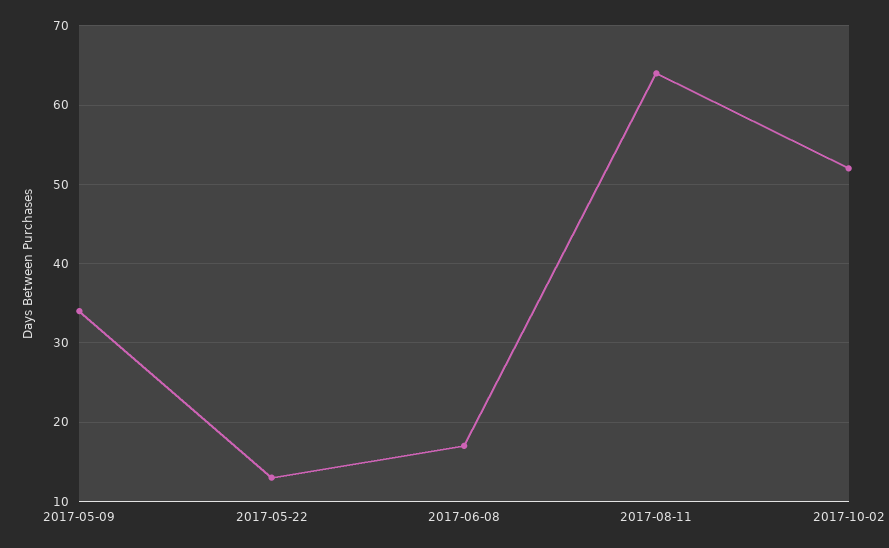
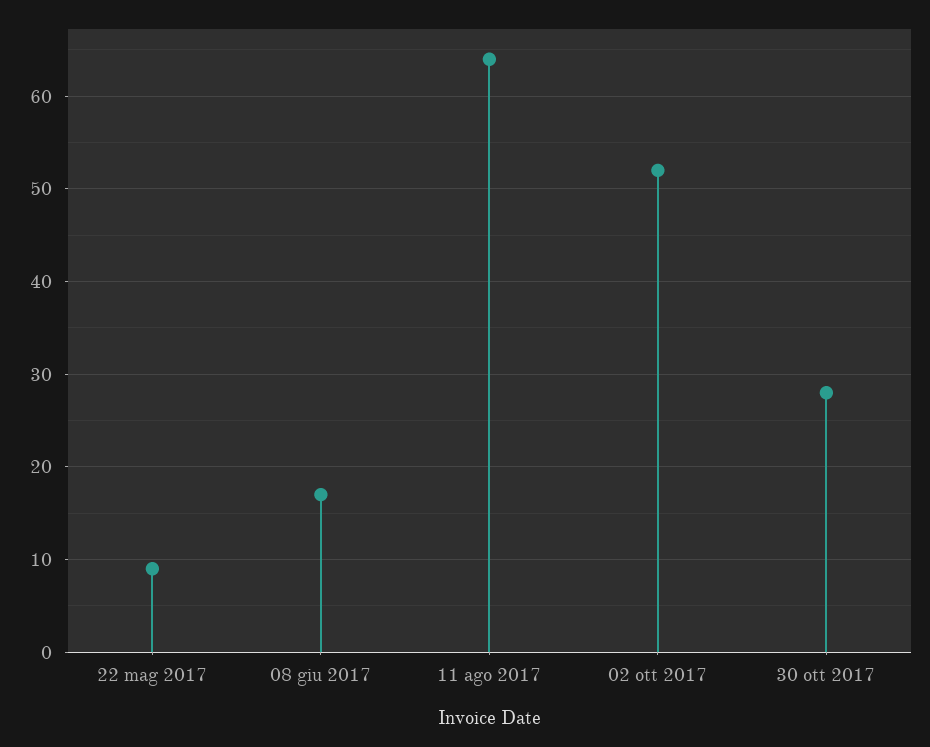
2017-05-09: 34 -> none
2017-05-22: 13 -> 9
30 ott 2017: none -> 28

